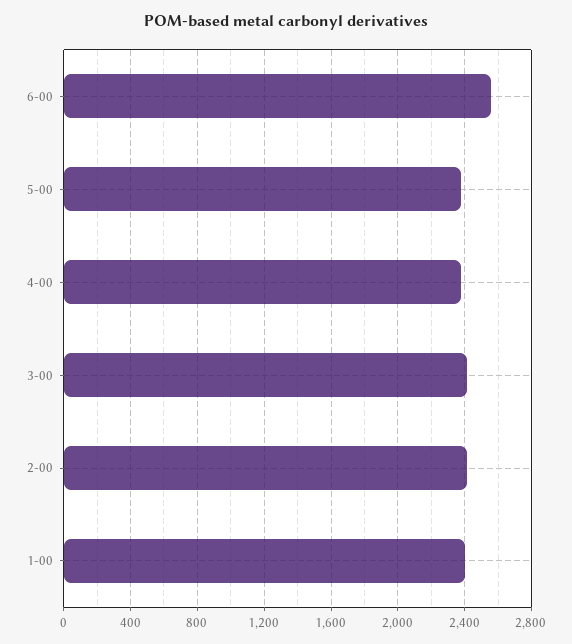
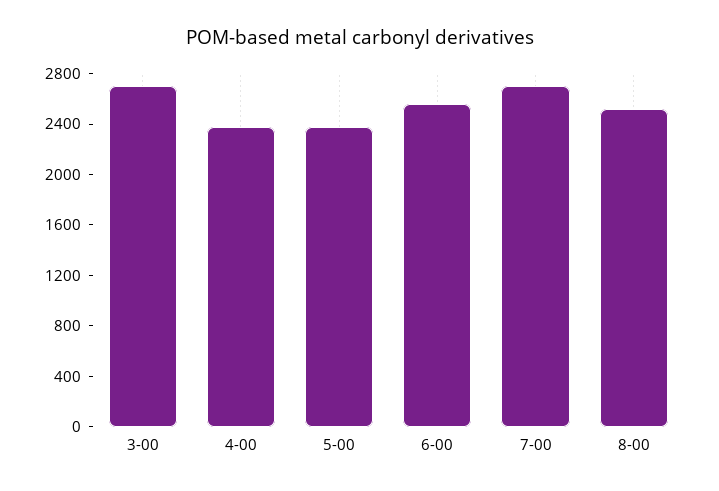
3-00: 2400 -> 2700
2-00: 2400 -> none
1-00: 2400 -> none
7-00: none -> 2700
8-00: none -> 2500

